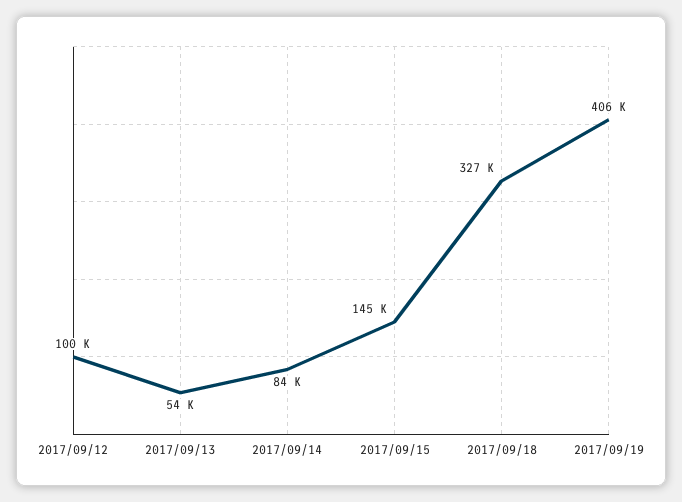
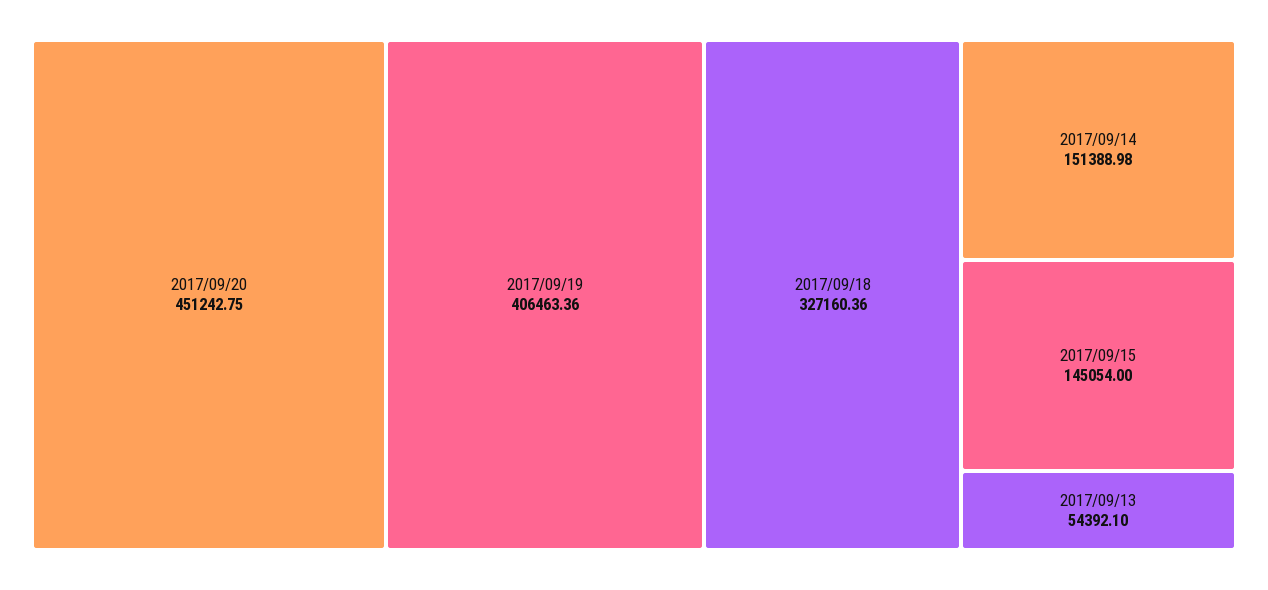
2017/09/12: 100000 -> none
2017/09/14: 84000 -> 151388.98
2017/09/20: none -> 451242.75

